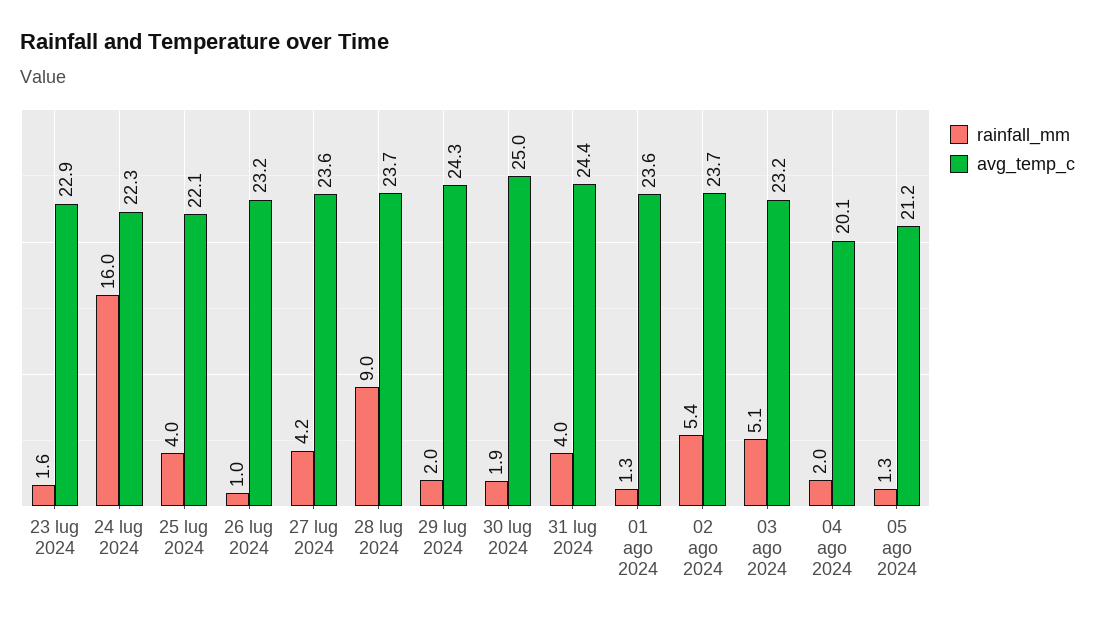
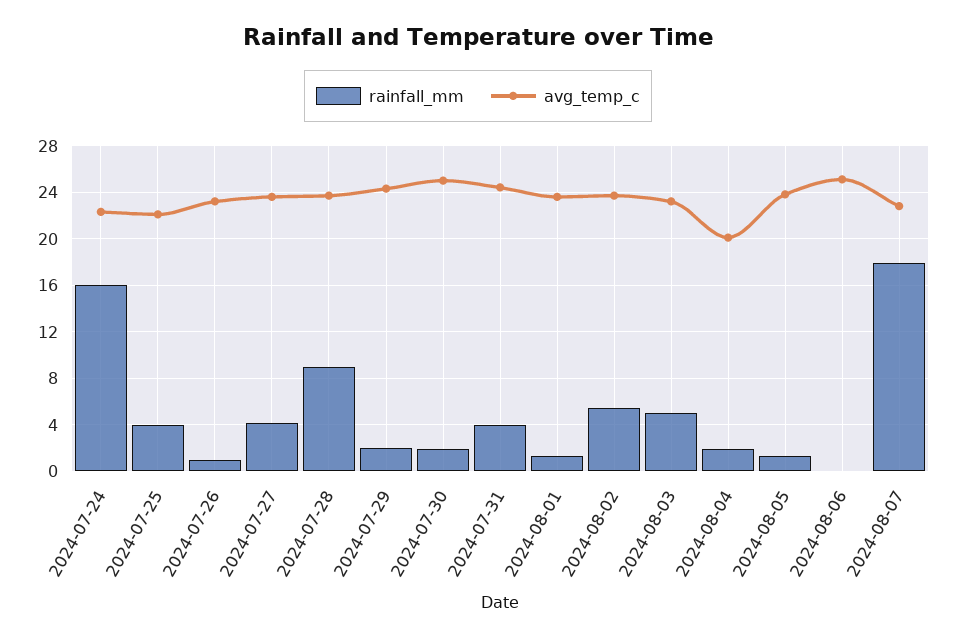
rainfall_mm, 23 lug 2024: 1.6 -> none
avg_temp_c, 23 lug 2024: 22.9 -> none
avg_temp_c, 05 ago 2024: 21.2 -> 24
rainfall_mm, 2024-08-06: none -> 0
avg_temp_c, 2024-08-06: none -> 25
rainfall_mm, 2024-08-07: none -> 18
avg_temp_c, 2024-08-07: none -> 23

